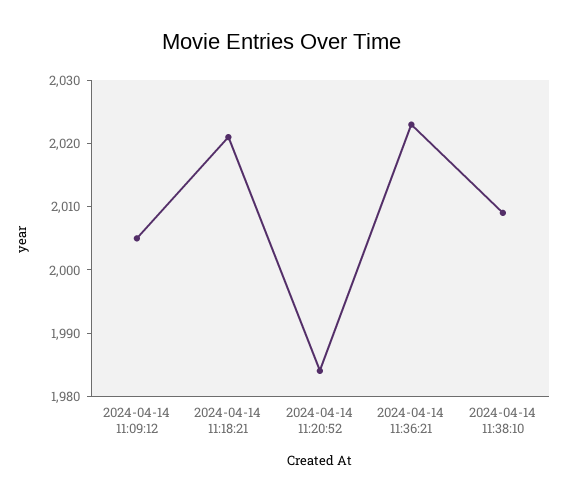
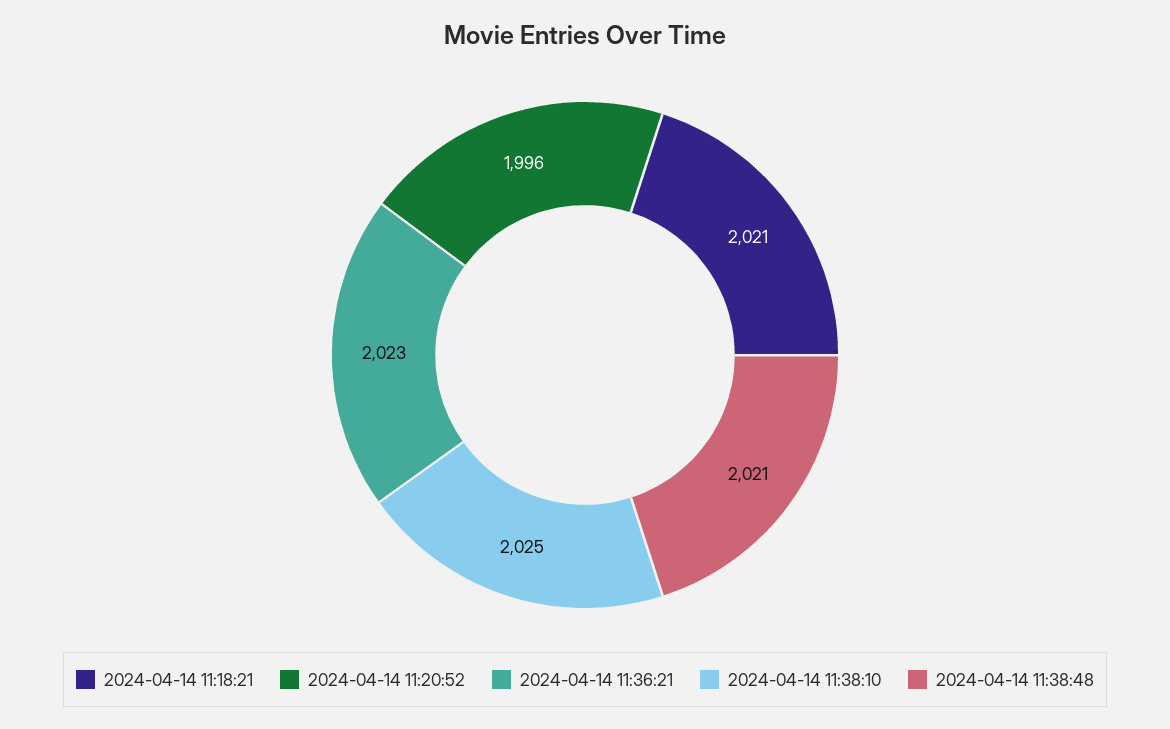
2024-04-14 11:09:12: 2005 -> none
2024-04-14 11:20:52: 1985 -> 1996
2024-04-14 11:38:10: 2010 -> 2025
2024-04-14 11:38:48: none -> 2021

